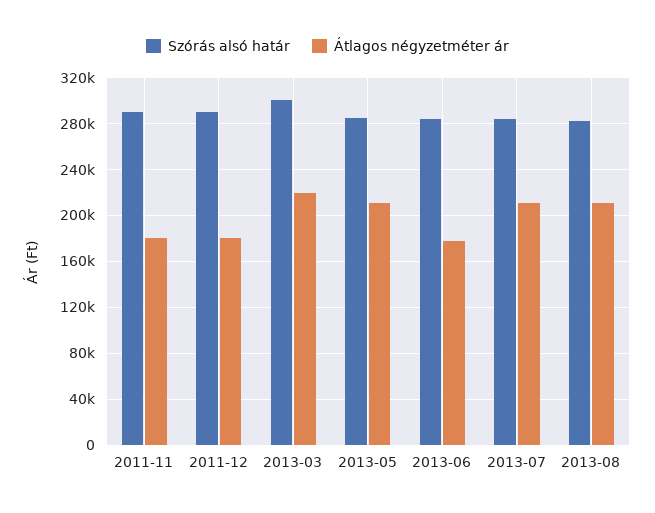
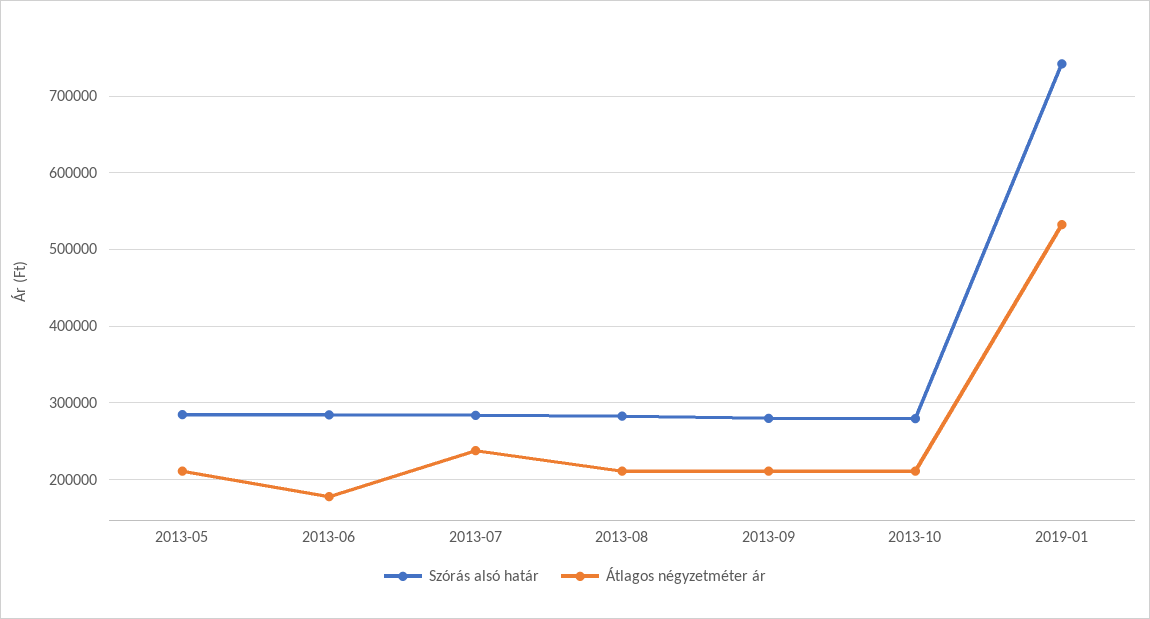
Szórás alsó határ, 2011-11: 290000 -> none
Átlagos négyzetméter ár, 2011-11: 180000 -> none
Szórás alsó határ, 2011-12: 290000 -> none
Átlagos négyzetméter ár, 2011-12: 180000 -> none
Szórás alsó határ, 2013-03: 300000 -> none
Átlagos négyzetméter ár, 2013-03: 220000 -> none
Átlagos négyzetméter ár, 2013-07: 210000 -> 240000
Szórás alsó határ, 2013-09: none -> 280000
Átlagos négyzetméter ár, 2013-09: none -> 210000
Szórás alsó határ, 2013-10: none -> 280000
Átlagos négyzetméter ár, 2013-10: none -> 210000
Szórás alsó határ, 2019-01: none -> 740000
Átlagos négyzetméter ár, 2019-01: none -> 530000

